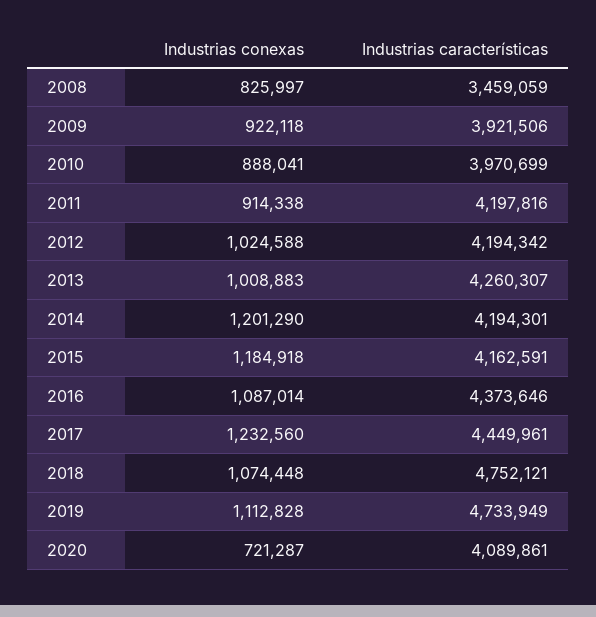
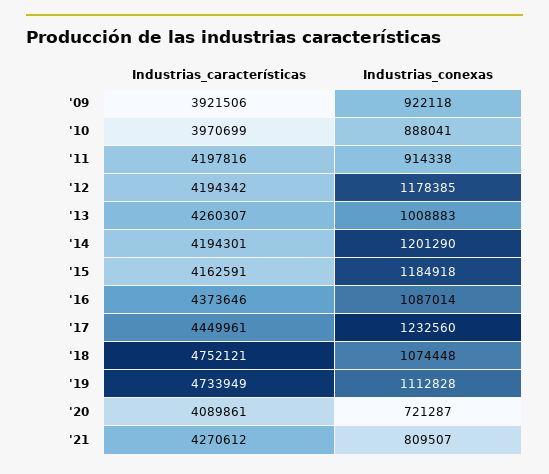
Industrias conexas, 2008: 825997 -> none
Industrias características, 2008: 3459059 -> none
Industrias conexas, 2012: 1024588 -> 1178385
Industrias características, '21: none -> 4270612
Industrias conexas, '21: none -> 809507

